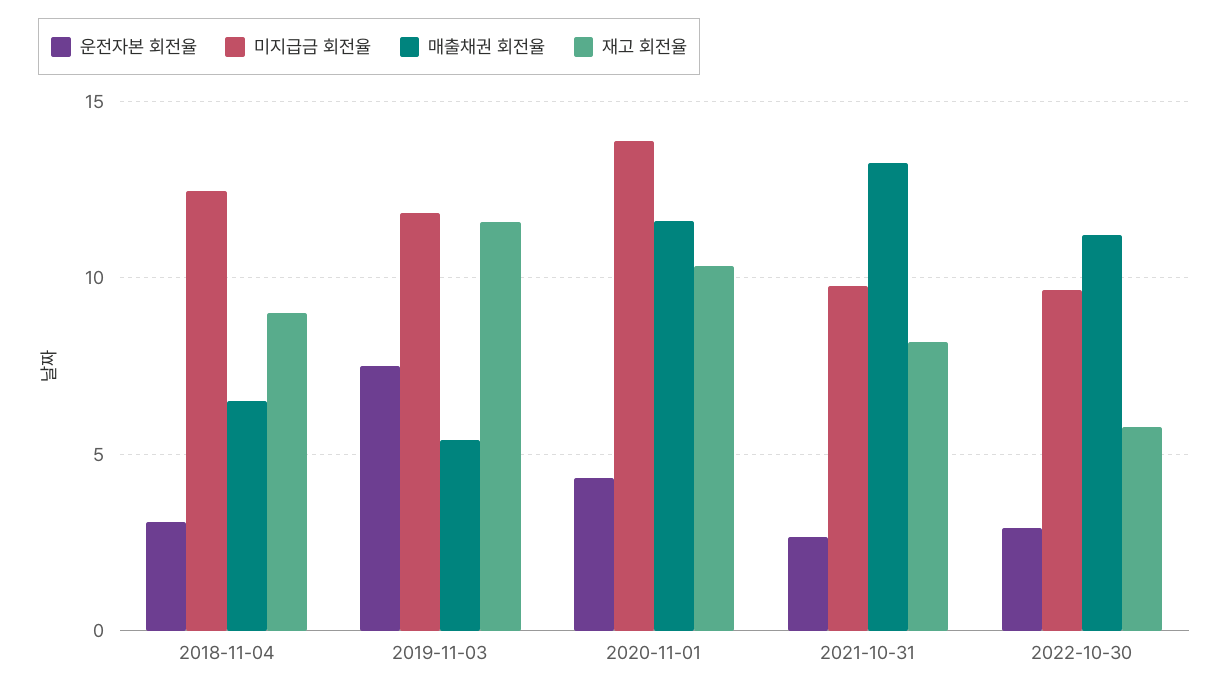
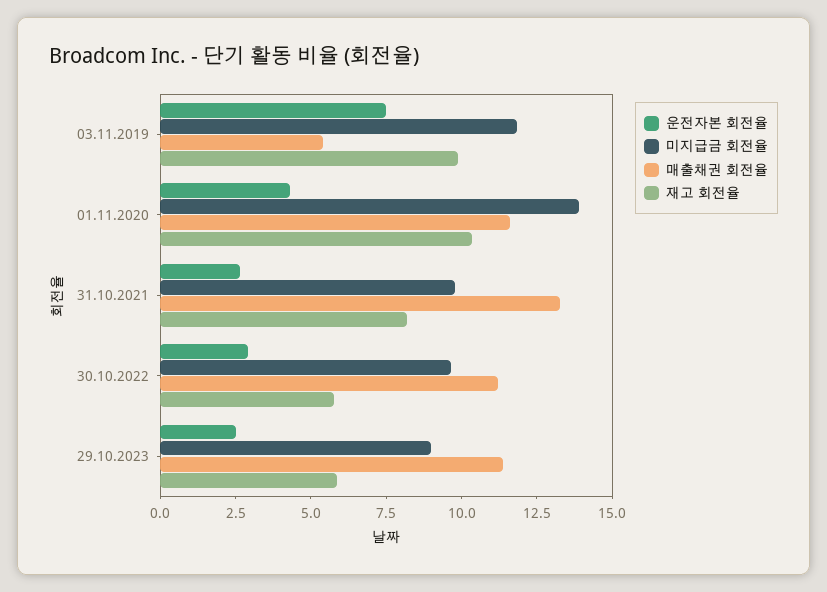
운전자본 회전율, 2018-11-04: 3 -> none
미지급금 회전율, 2018-11-04: 12.5 -> none
매출채권 회전율, 2018-11-04: 6.5 -> none
재고 회전율, 2018-11-04: 9 -> none
재고 회전율, 2019-11-03: 11.5 -> 10
운전자본 회전율, 29.10.2023: none -> 2.5
미지급금 회전율, 29.10.2023: none -> 9
매출채권 회전율, 29.10.2023: none -> 11.5
재고 회전율, 29.10.2023: none -> 6

